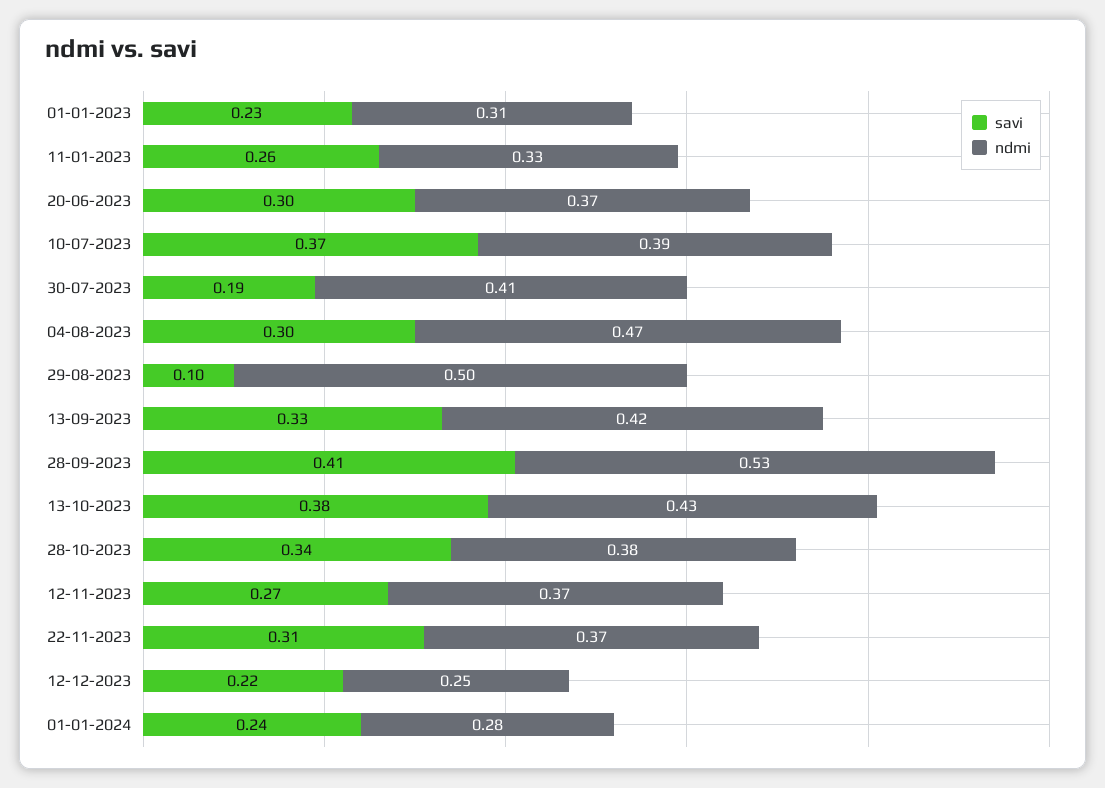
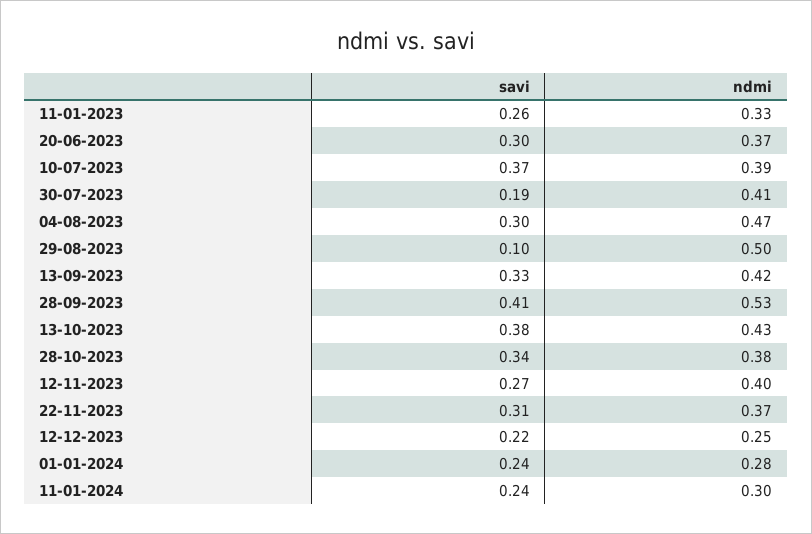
savi, 01-01-2023: 0.23 -> none
ndmi, 01-01-2023: 0.31 -> none
ndmi, 12-11-2023: 0.37 -> 0.4
savi, 11-01-2024: none -> 0.24
ndmi, 11-01-2024: none -> 0.3

